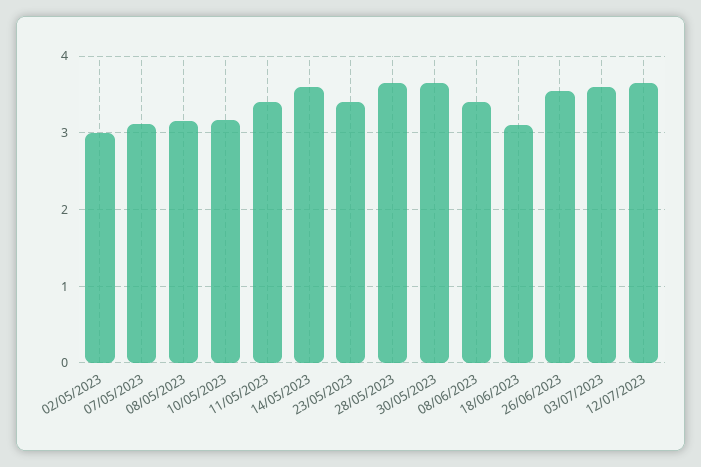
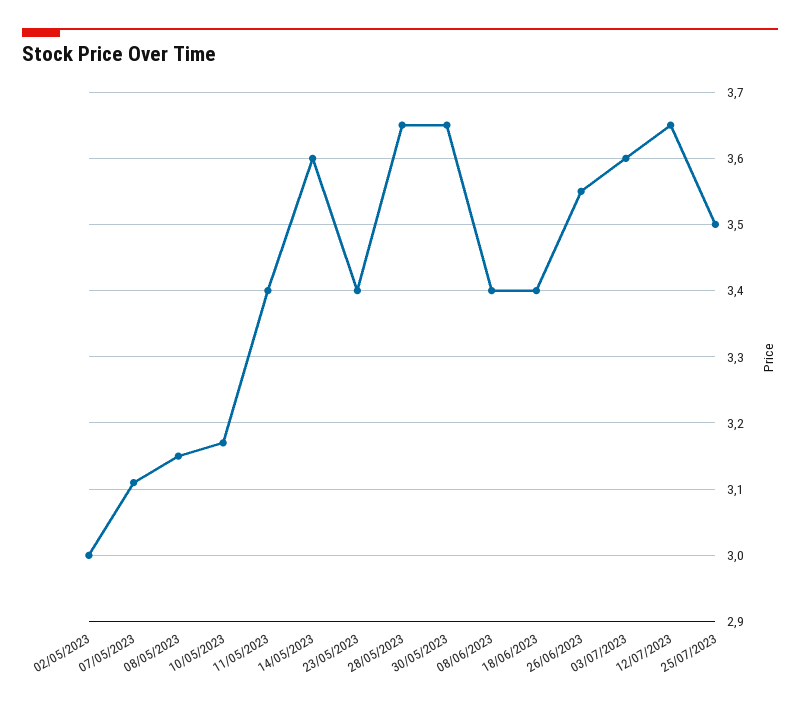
18/06/2023: 3.1 -> 3.4
25/07/2023: none -> 3.5

